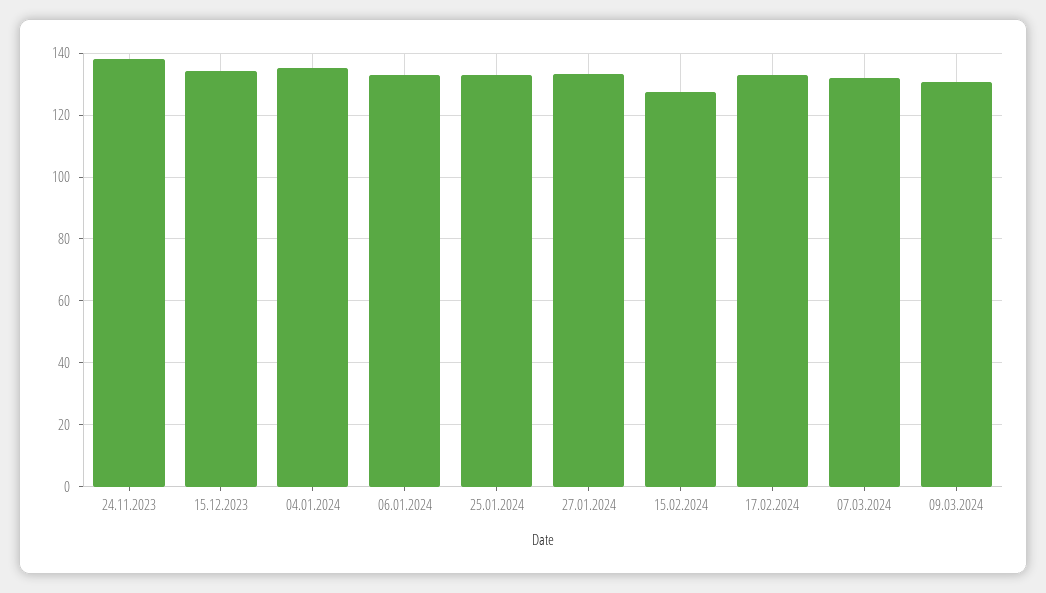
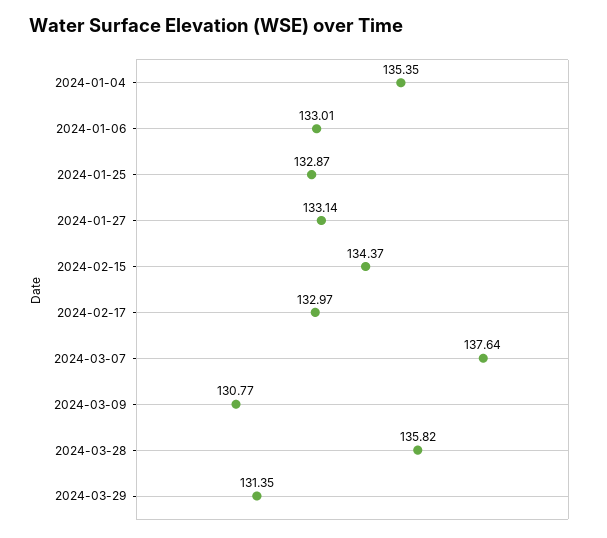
24.11.2023: 138 -> none
15.12.2023: 134 -> none
15.02.2024: 128 -> 134.37
07.03.2024: 132 -> 137.64
2024-03-28: none -> 135.82
2024-03-29: none -> 131.35

